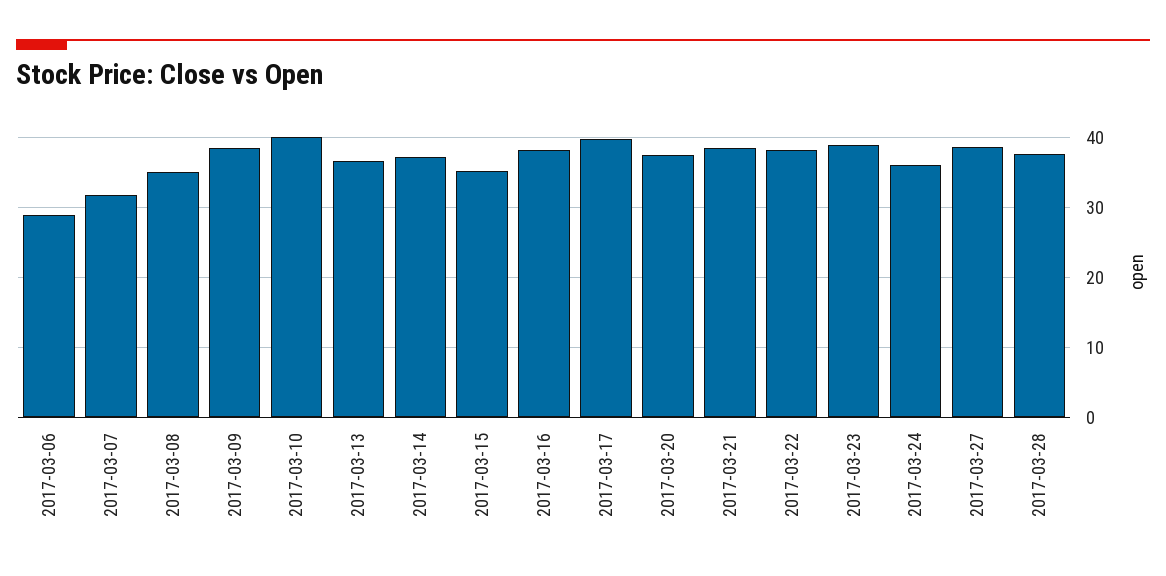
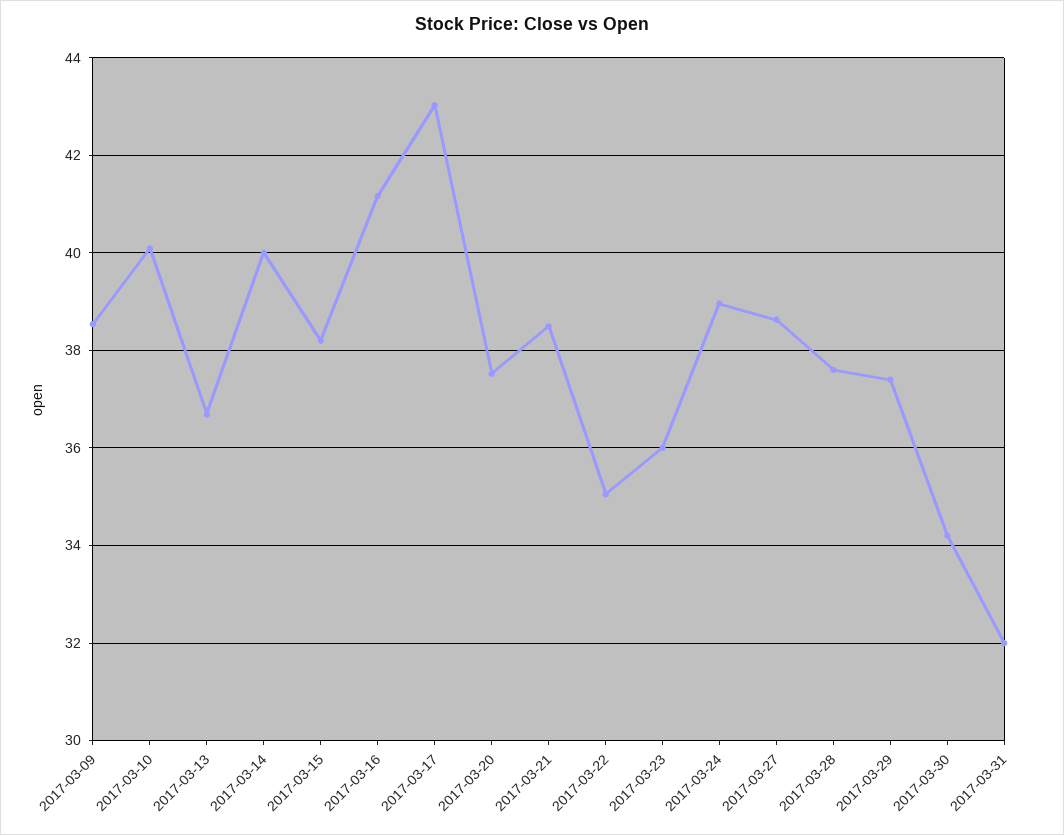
2017-03-06: 29 -> none
2017-03-07: 32 -> none
2017-03-08: 35 -> none
2017-03-14: 37 -> 40
2017-03-15: 35 -> 38.2
2017-03-16: 38 -> 41.2
2017-03-17: 40 -> 43
2017-03-22: 38 -> 35
2017-03-23: 39 -> 36
2017-03-24: 36 -> 39
2017-03-29: none -> 37.4
2017-03-30: none -> 34.2
2017-03-31: none -> 32

